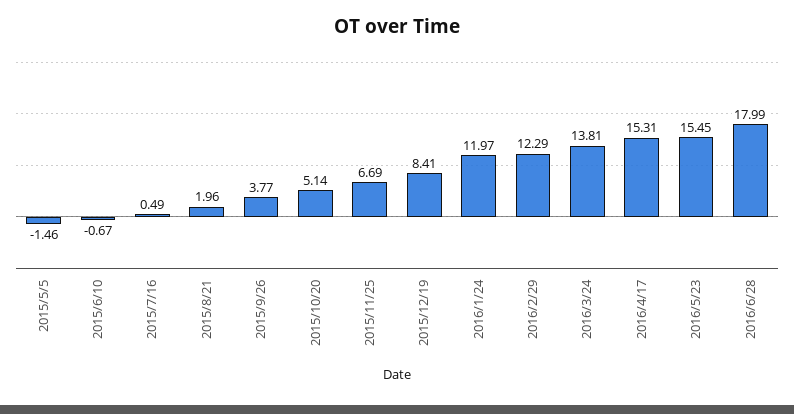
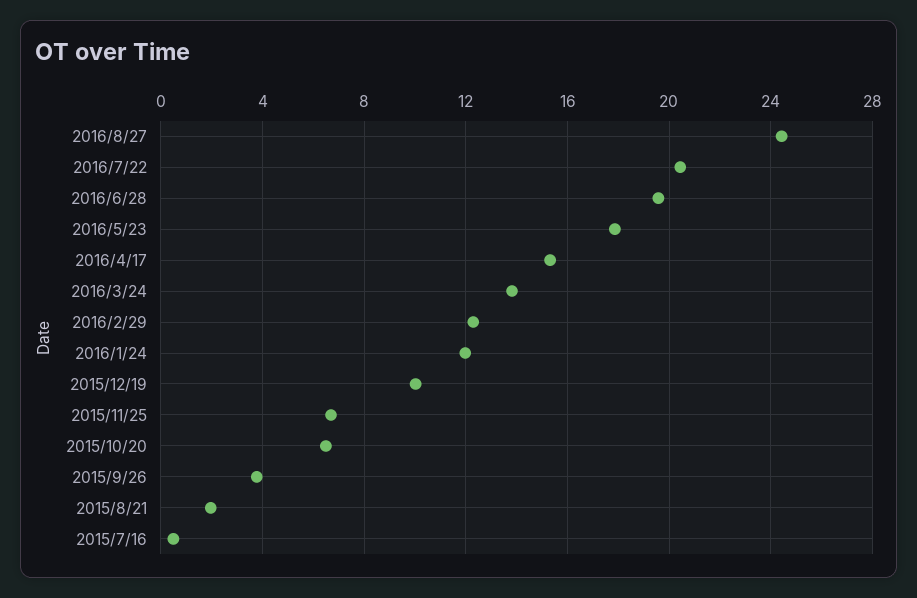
2015/5/5: -1.46 -> none
2015/6/10: -0.67 -> none
2015/10/20: 5.14 -> 6.5
2015/12/19: 8.41 -> 10
2016/5/23: 15.45 -> 18
2016/6/28: 17.99 -> 19.5
2016/8/27: none -> 24.5
2016/7/22: none -> 20.5

